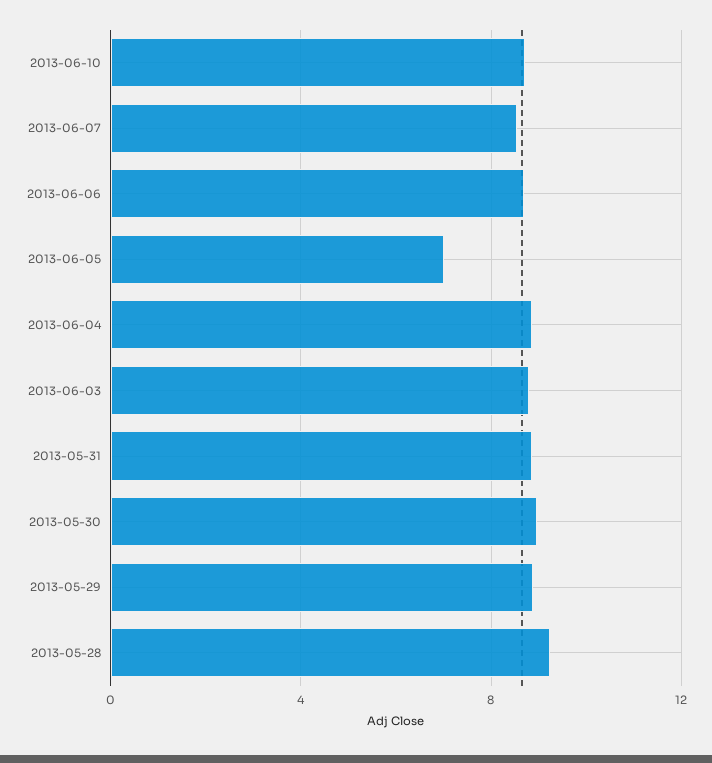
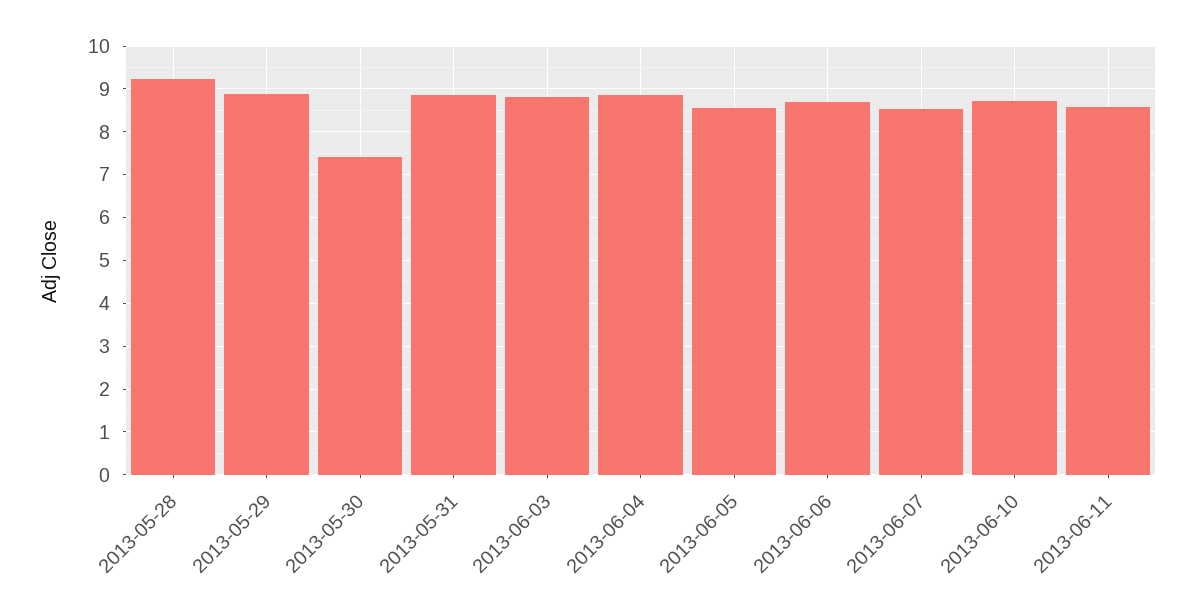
2013-06-05: 7 -> 8.6
2013-05-30: 9 -> 7.4
2013-06-11: none -> 8.6

